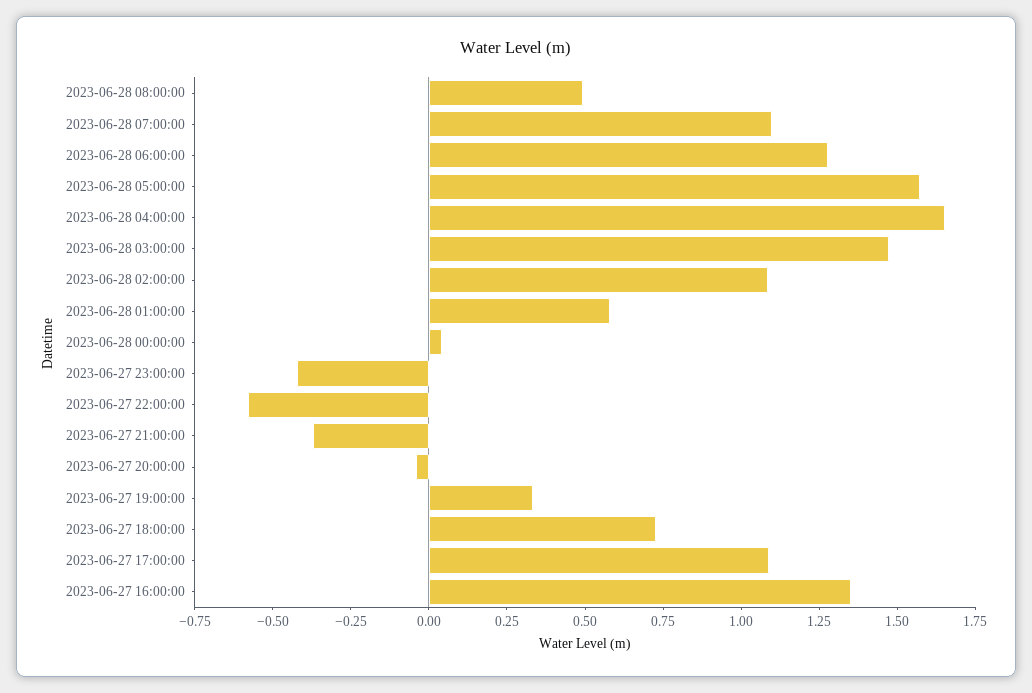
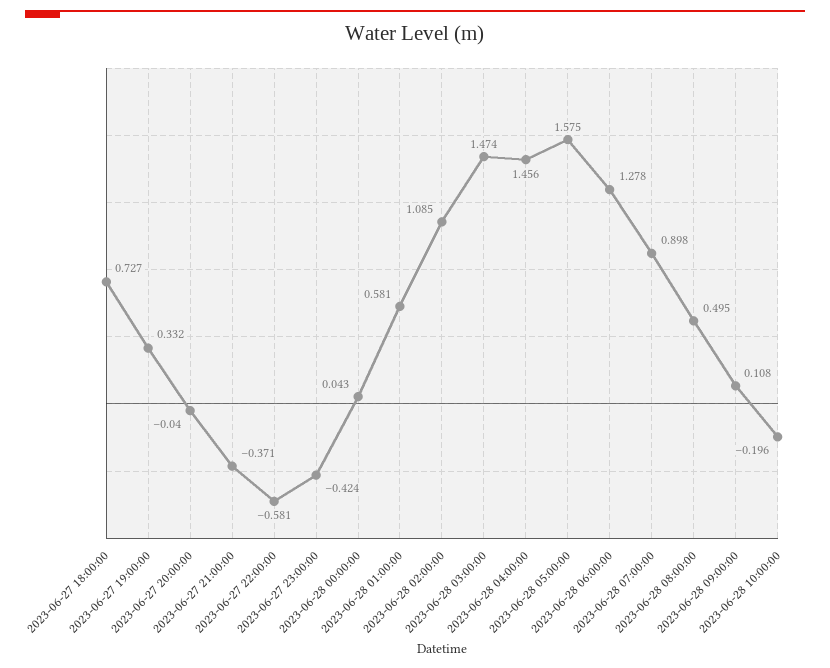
2023-06-28 07:00:00: 1.1 -> 0.898
2023-06-28 04:00:00: 1.65 -> 1.456
2023-06-27 17:00:00: 1.1 -> none
2023-06-27 16:00:00: 1.35 -> none
2023-06-28 09:00:00: none -> 0.108
2023-06-28 10:00:00: none -> -0.196

